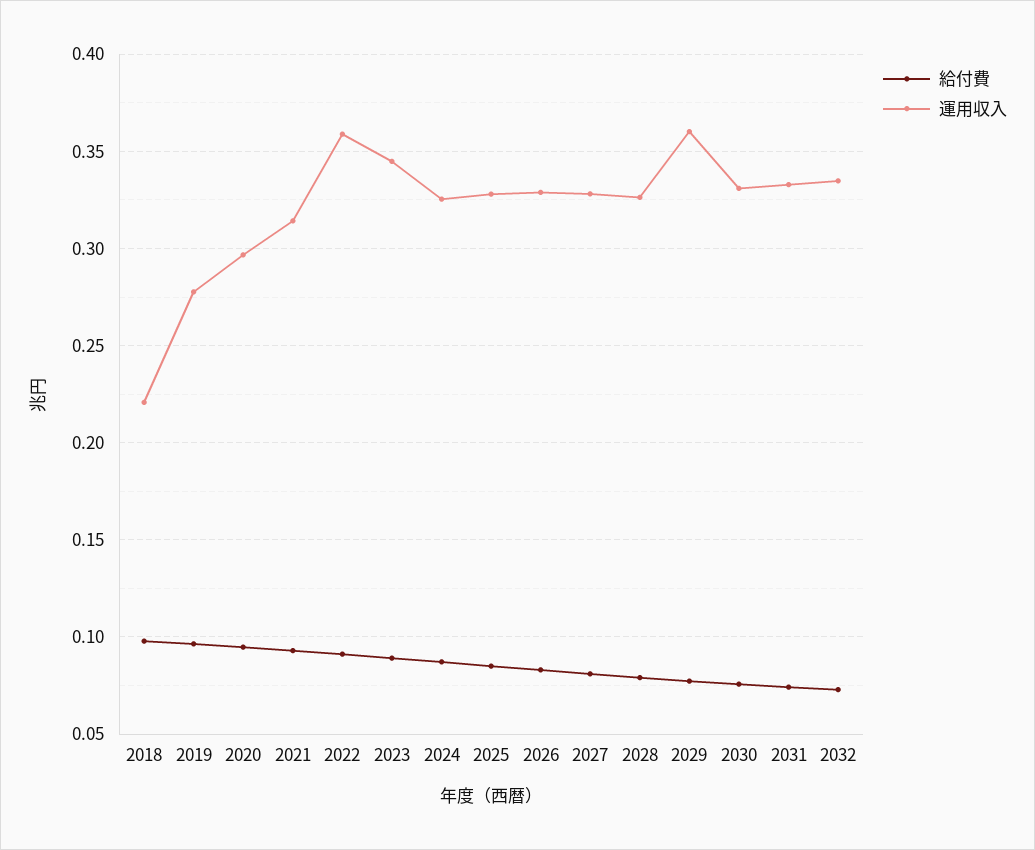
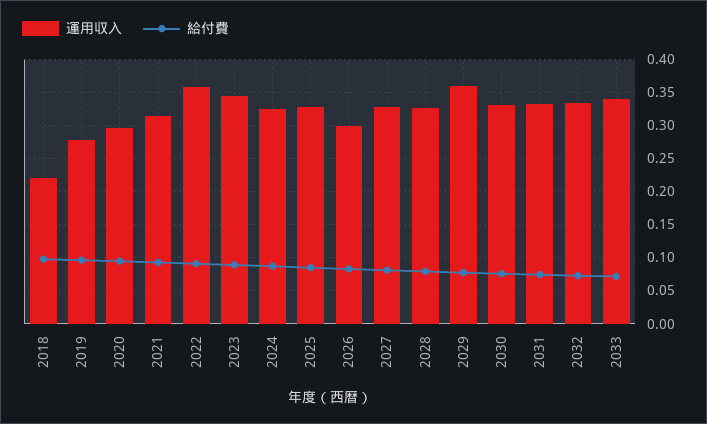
運用収入, 2026: 0.33 -> 0.3
運用収入, 2033: none -> 0.34
給付費, 2033: none -> 0.07

